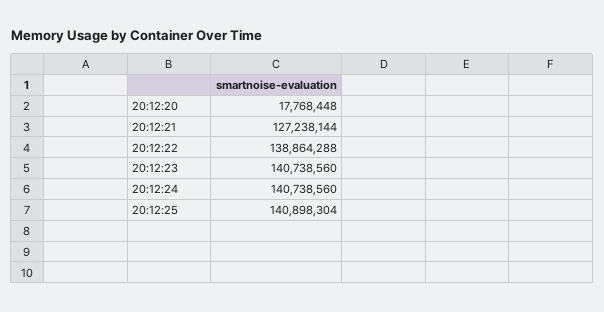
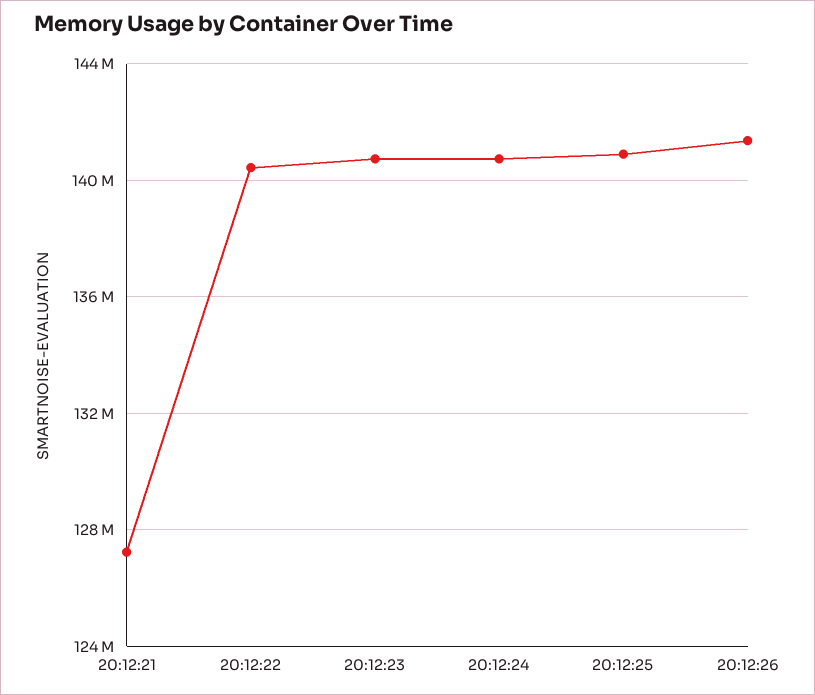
20:12:20: 17768448 -> none
20:12:22: 138864288 -> 140500000
20:12:26: none -> 141500000

